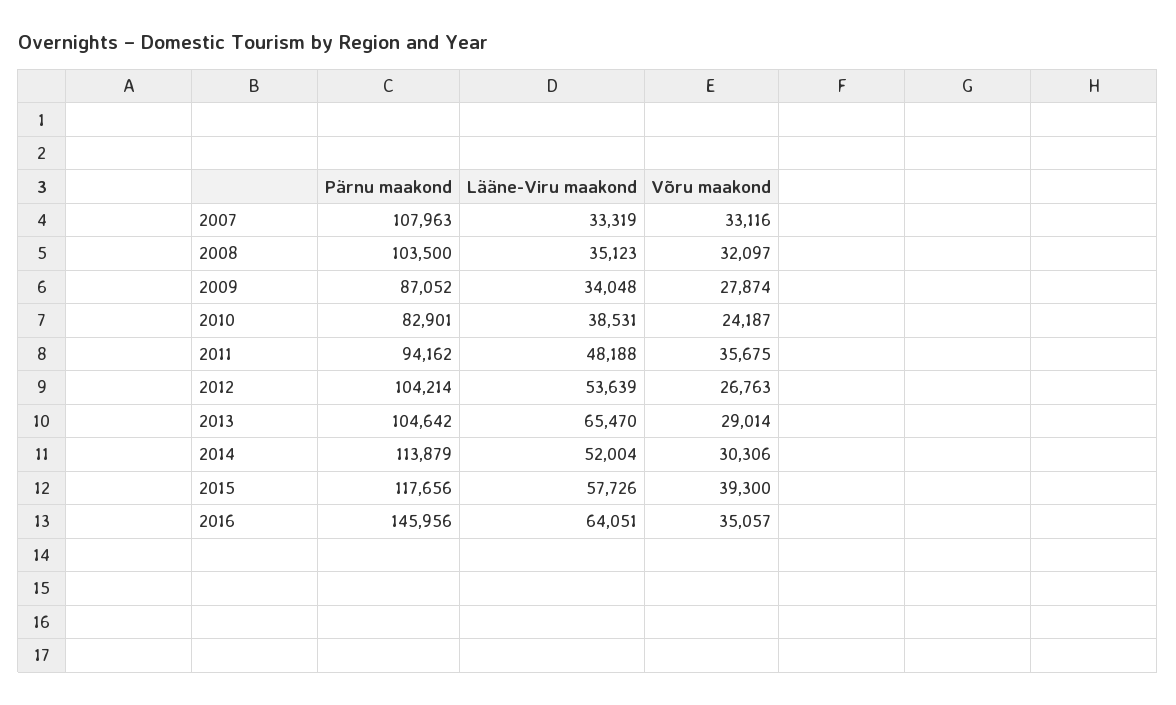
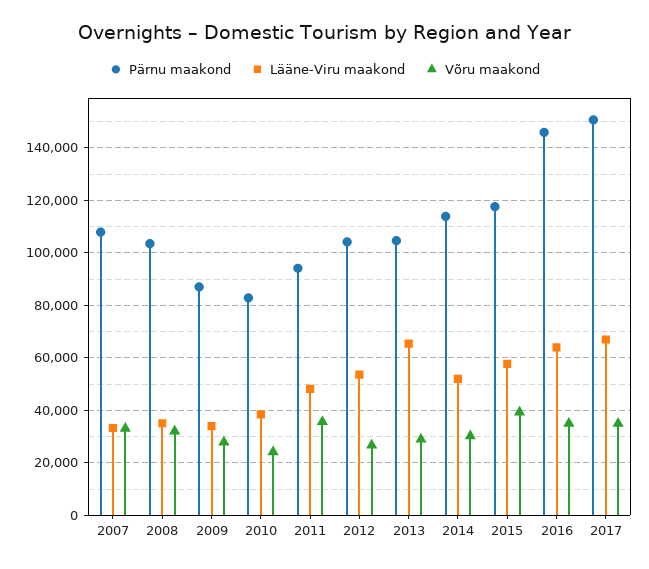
Pärnu maakond, 2017: none -> 150000
Lääne-Viru maakond, 2017: none -> 67500
Võru maakond, 2017: none -> 35000

